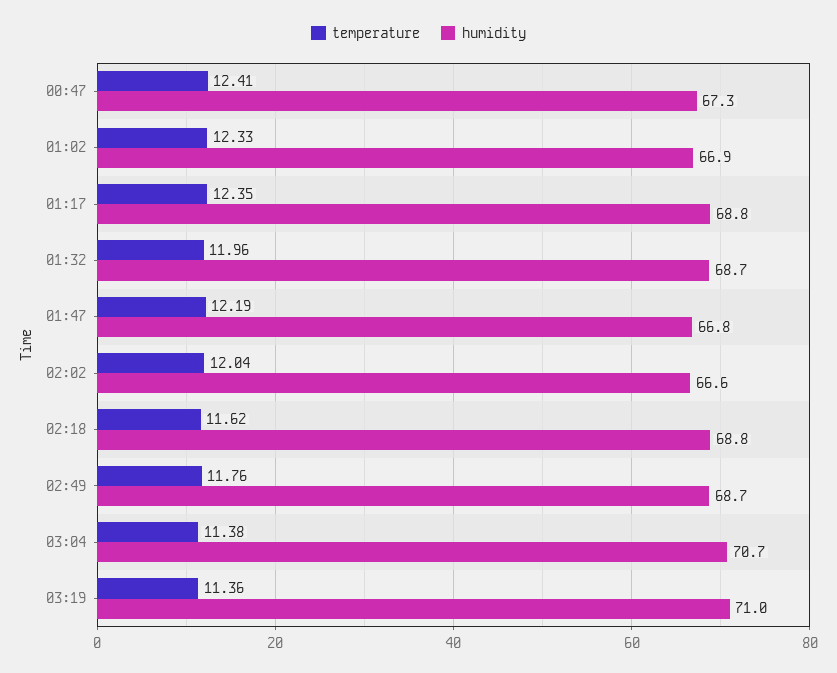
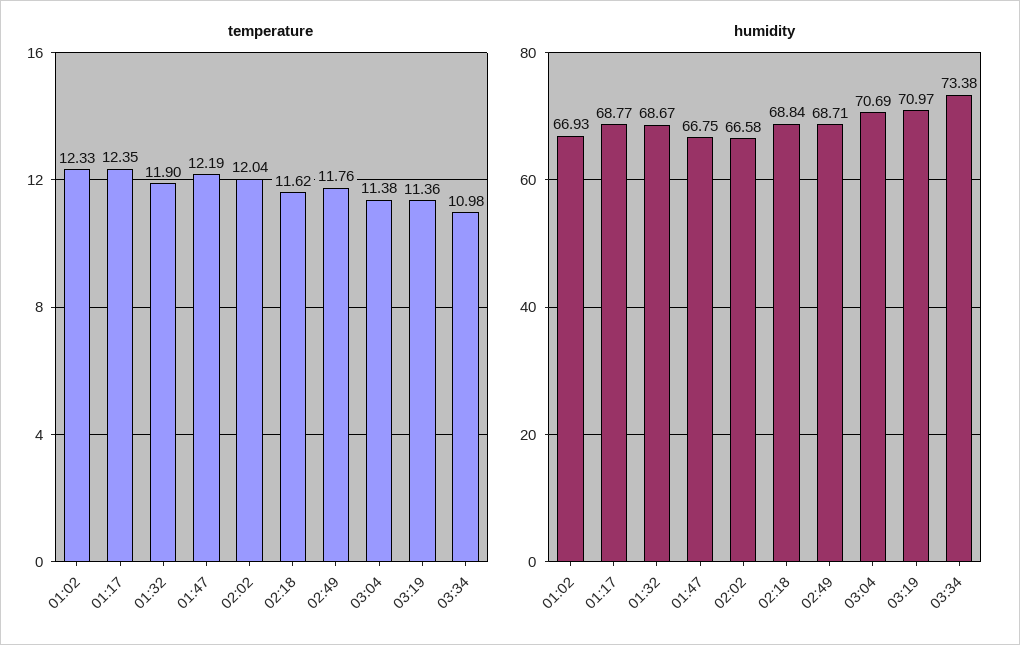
temperature, 00:47: 12.41 -> none
humidity, 00:47: 67.3 -> none
temperature, 01:32: 11.96 -> 11.9
temperature, 03:34: none -> 10.98
humidity, 03:34: none -> 73.38

